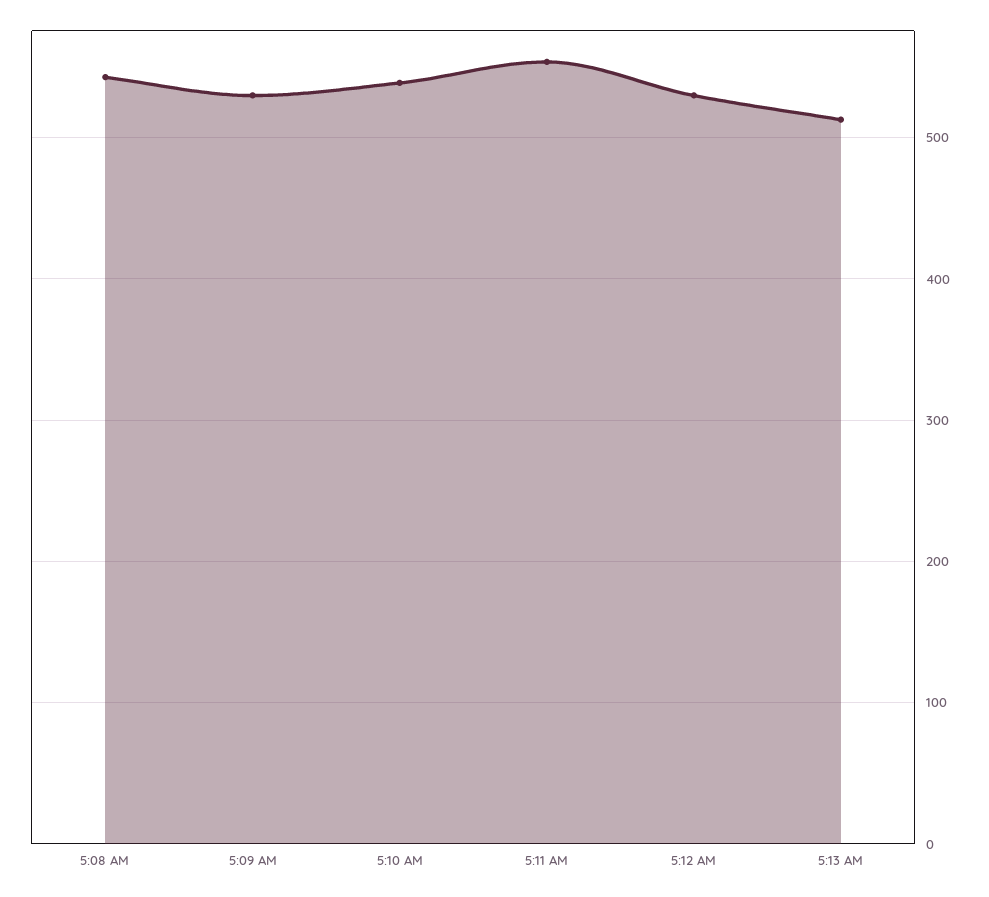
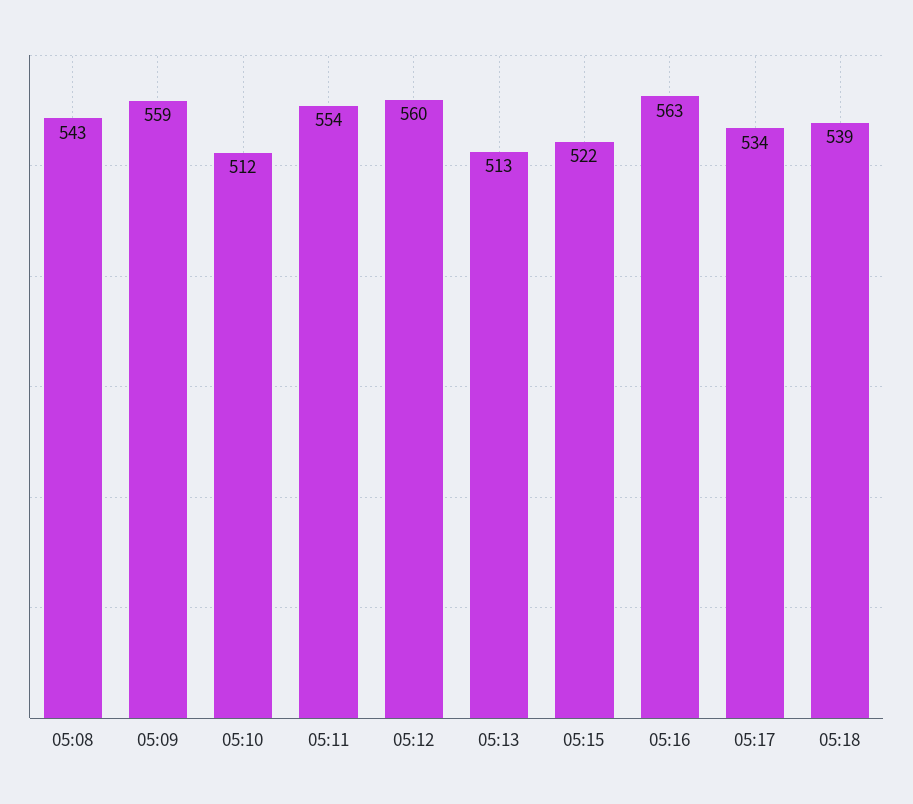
5:09 AM: 530 -> 559
5:10 AM: 540 -> 512
5:12 AM: 530 -> 560
05:15: none -> 522
05:16: none -> 563
05:17: none -> 534
05:18: none -> 539

